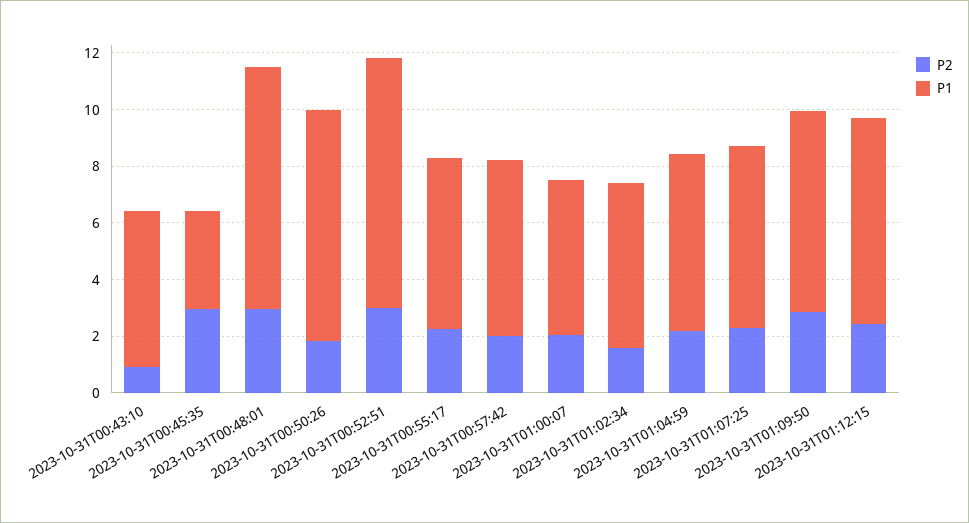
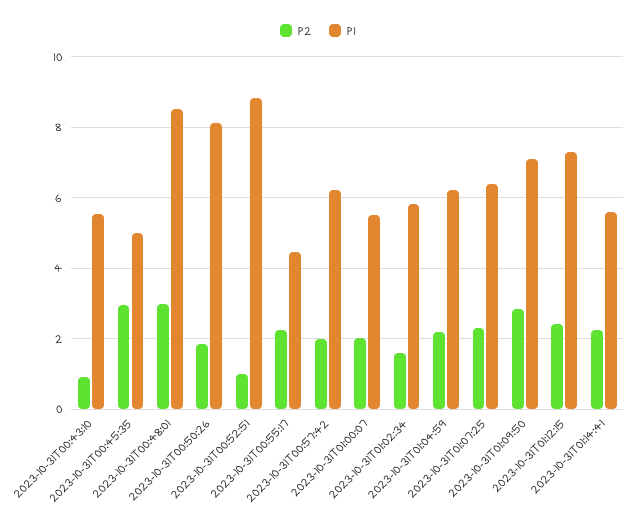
P1, 2023-10-31T00:45:35: 3.5 -> 5
P2, 2023-10-31T00:52:51: 3 -> 1
P1, 2023-10-31T00:55:17: 6 -> 4.4
P2, 2023-10-31T01:14:41: none -> 2.2
P1, 2023-10-31T01:14:41: none -> 5.6

